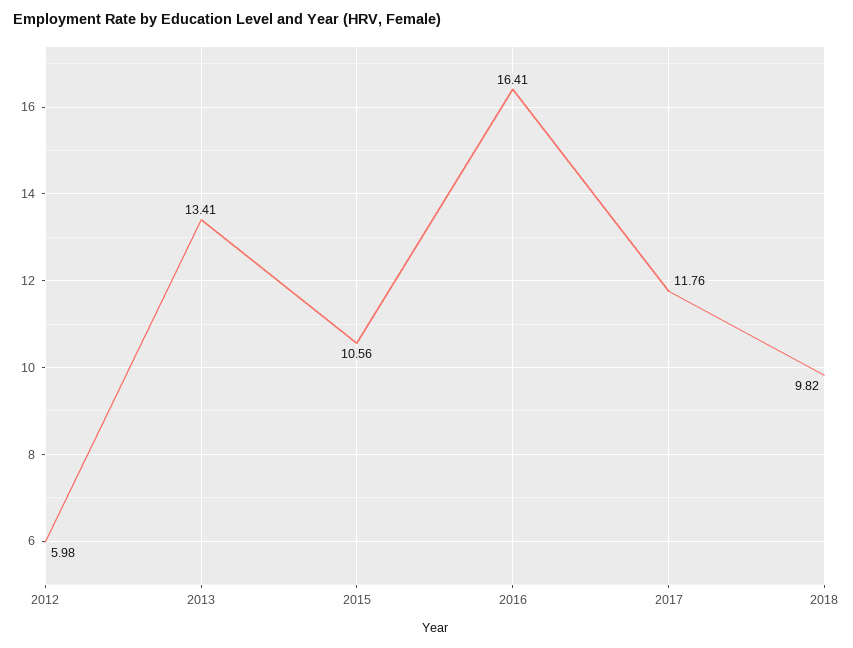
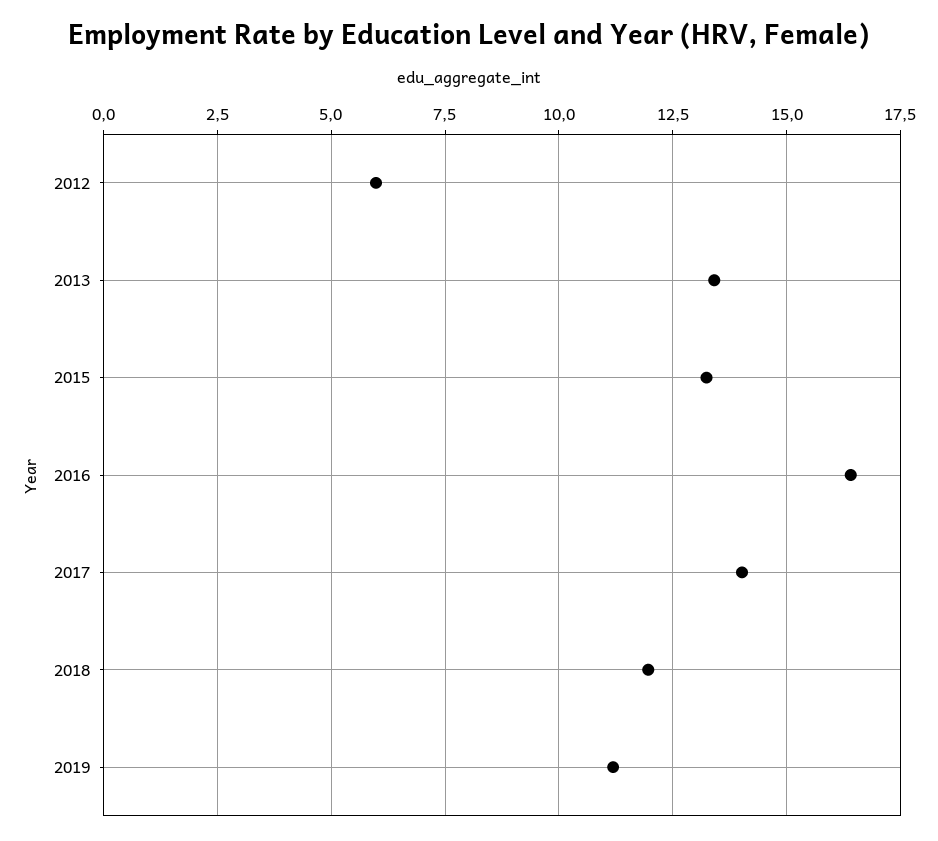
2015: 10.56 -> 13.25
2017: 11.76 -> 14
2018: 9.82 -> 12
2019: none -> 11.25

